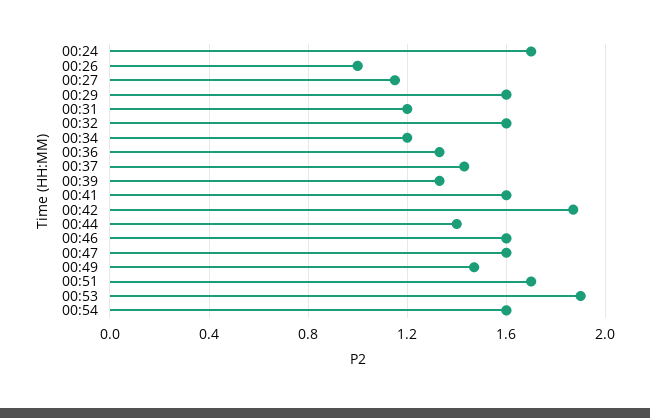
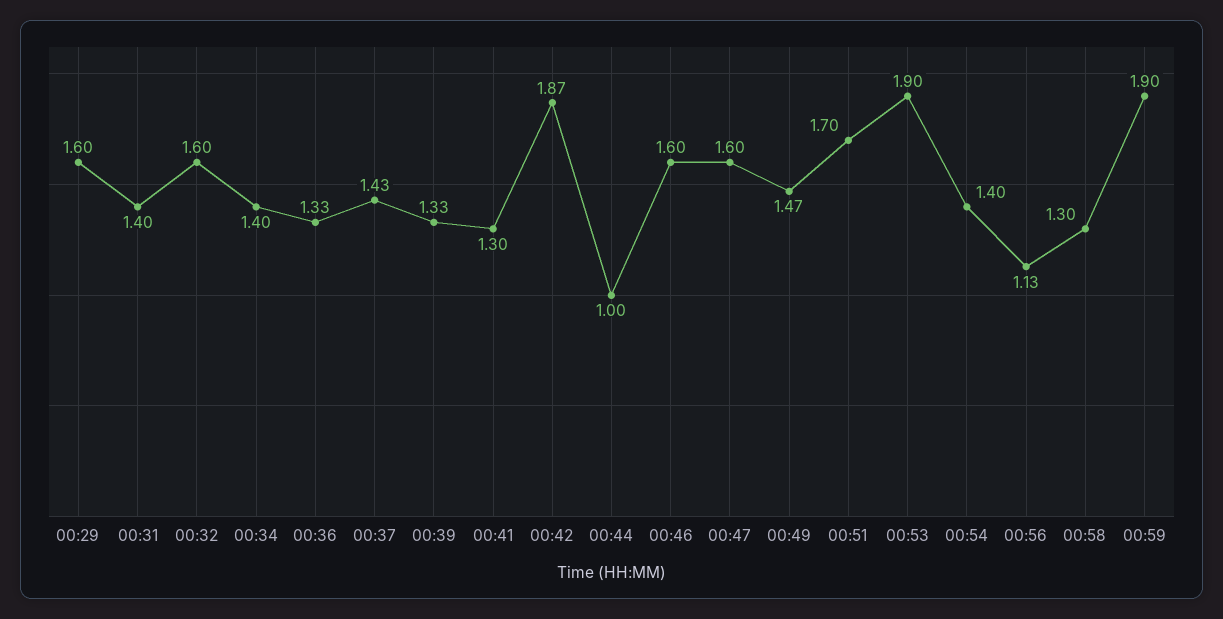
00:24: 1.7 -> none
00:26: 1 -> none
00:27: 1.15 -> none
00:31: 1.2 -> 1.4
00:34: 1.2 -> 1.4
00:41: 1.6 -> 1.3
00:44: 1.4 -> 1
00:54: 1.6 -> 1.4
00:56: none -> 1.13
00:58: none -> 1.3
00:59: none -> 1.9

